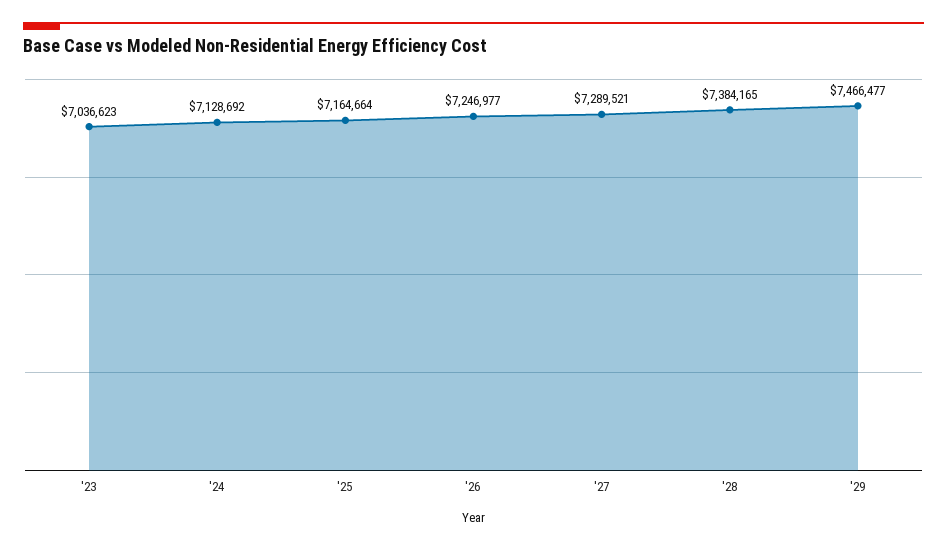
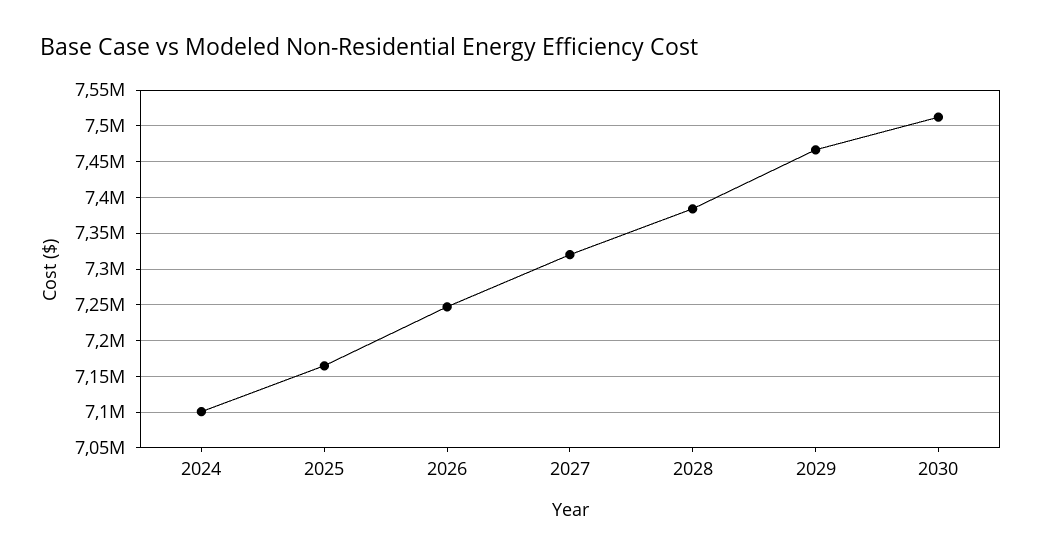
'23: 7036623 -> none
'24: 7128692 -> 7100000
'27: 7289521 -> 7320000
2030: none -> 7510000

